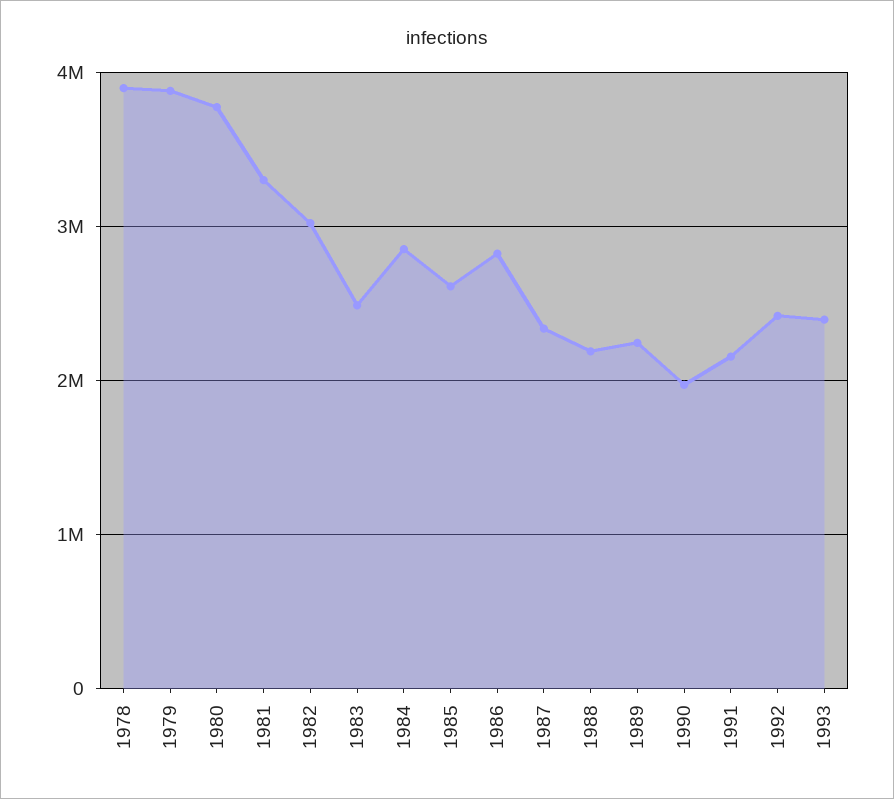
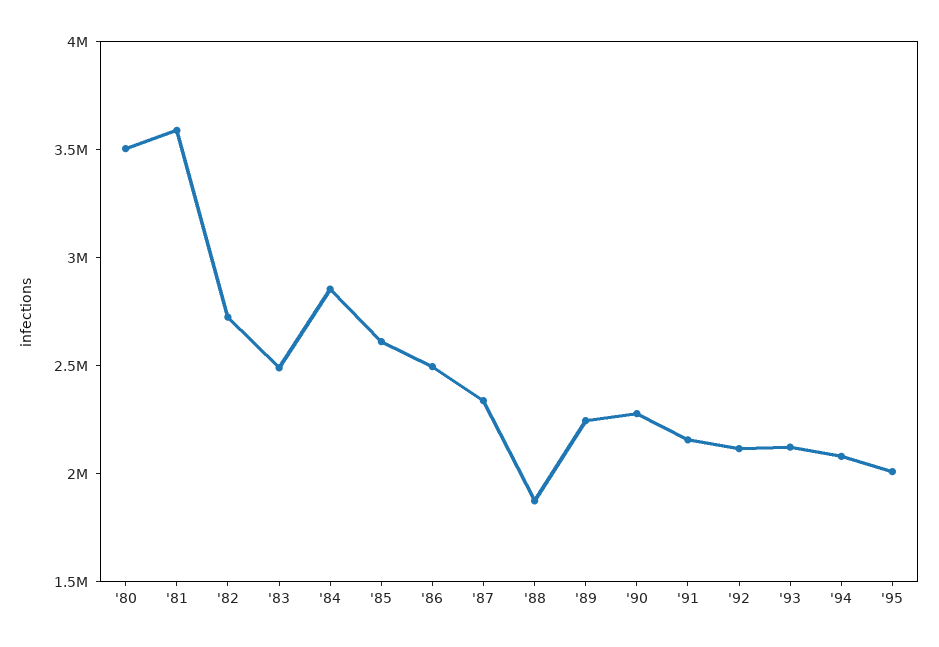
1978: 3900000 -> none
1979: 3900000 -> none
1980: 3800000 -> 3500000
1981: 3300000 -> 3600000
1982: 3000000 -> 2700000
1986: 2800000 -> 2500000
1988: 2200000 -> 1900000
1990: 2000000 -> 2300000
1992: 2400000 -> 2100000
1993: 2400000 -> 2100000
'94: none -> 2100000
'95: none -> 2000000

